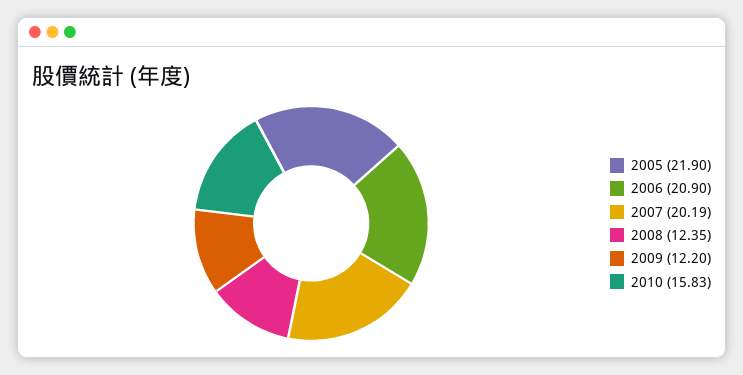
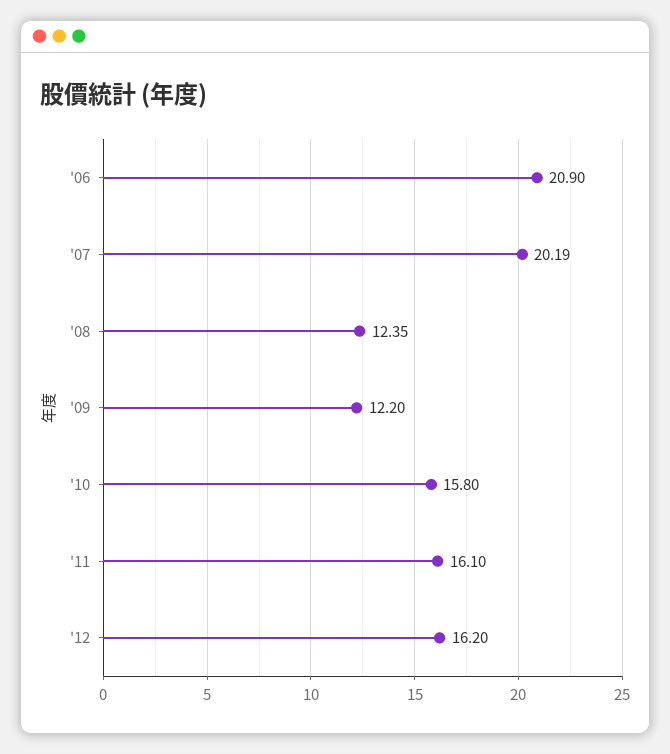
2005: 21.9 -> none
2010: 15.83 -> 15.8
'11: none -> 16.1
'12: none -> 16.2

